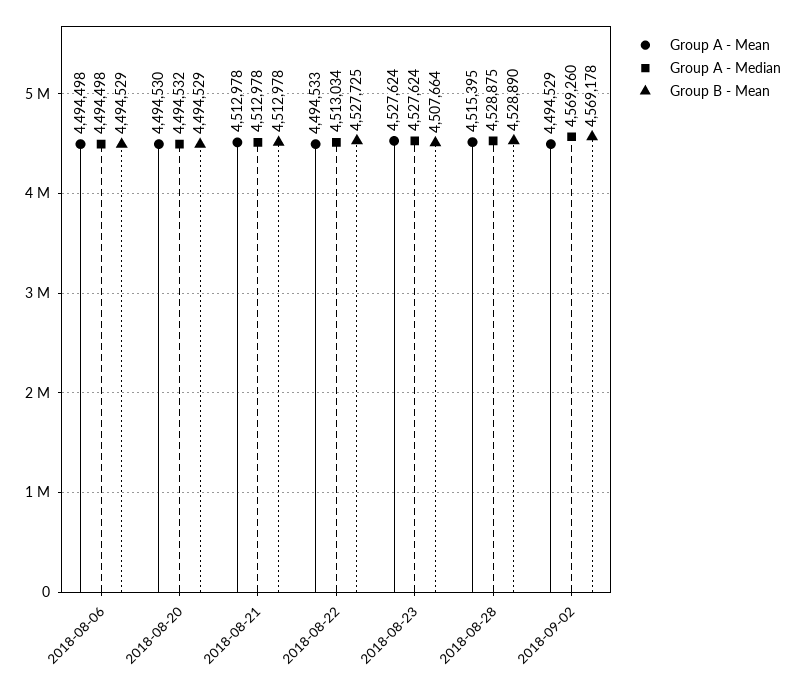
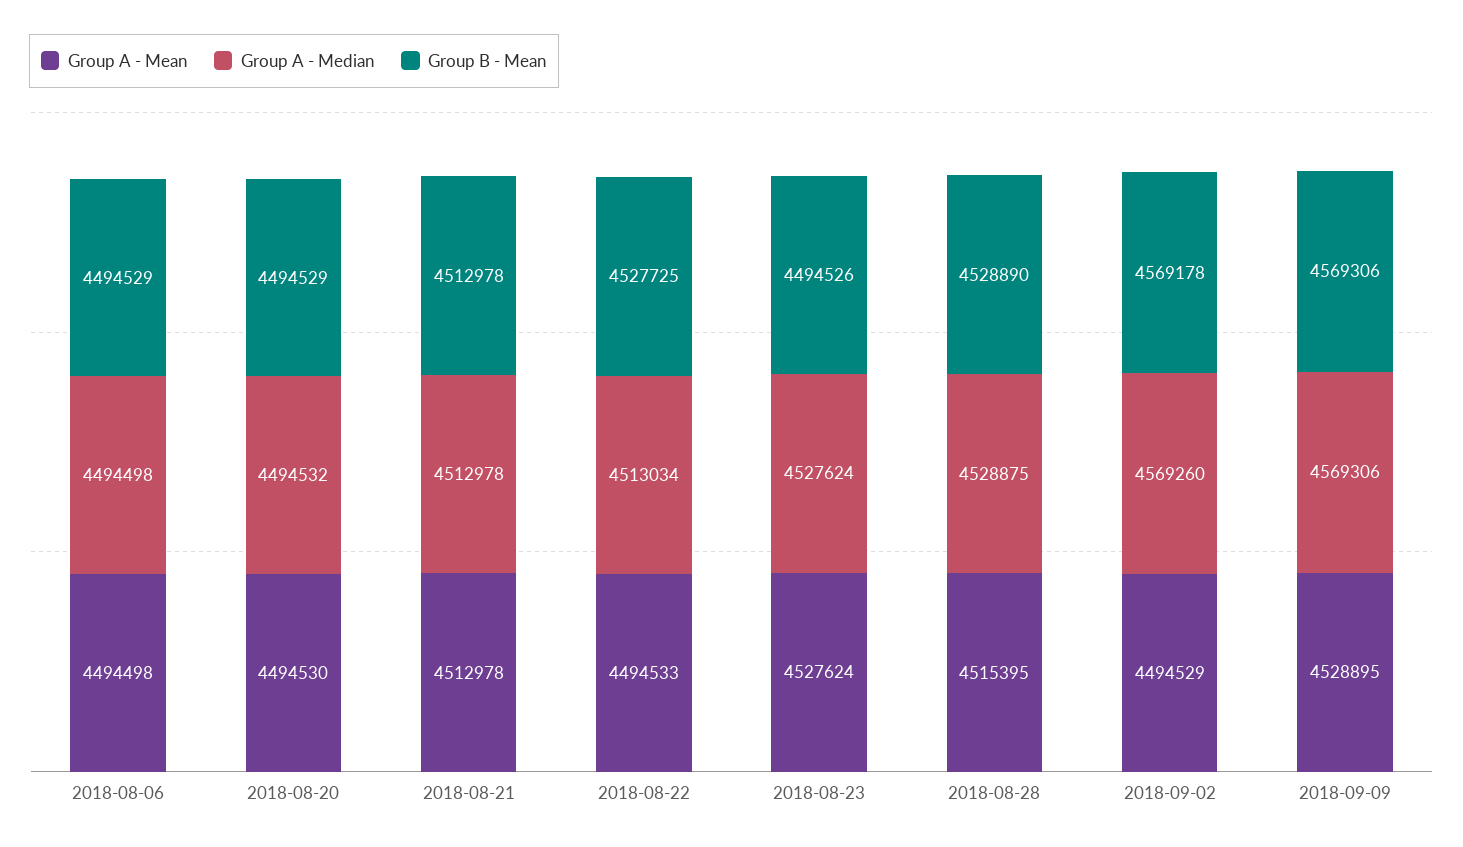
Group B - Mean, 2018-08-23: 4507664 -> 4494526
Group A - Mean, 2018-09-09: none -> 4528895
Group A - Median, 2018-09-09: none -> 4569306
Group B - Mean, 2018-09-09: none -> 4569306

